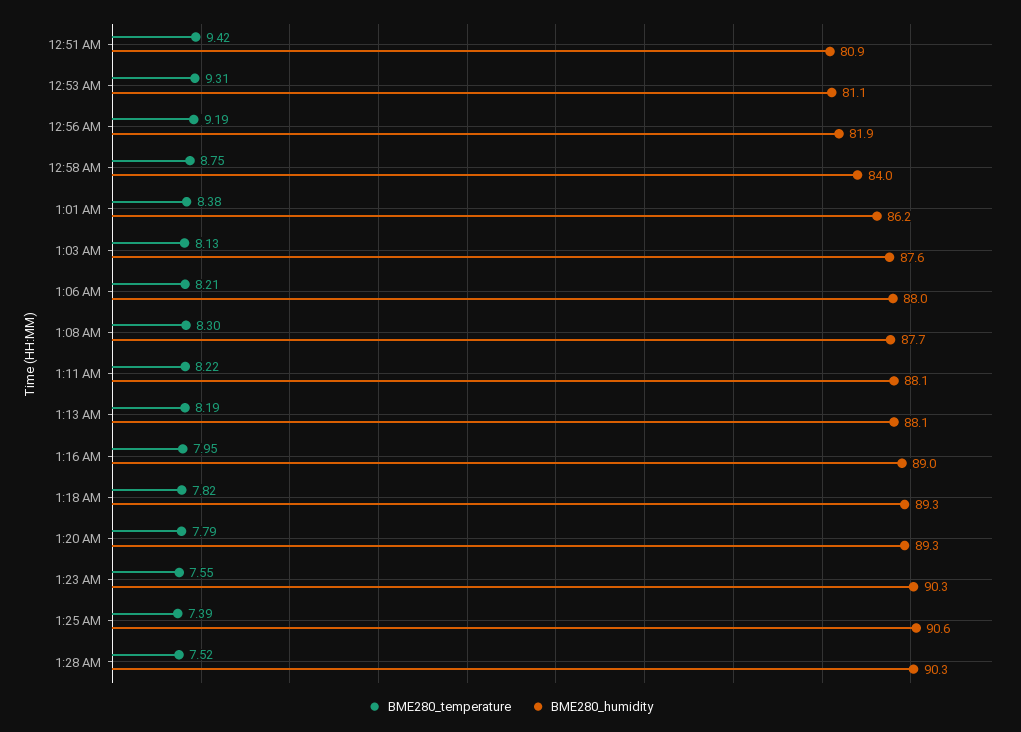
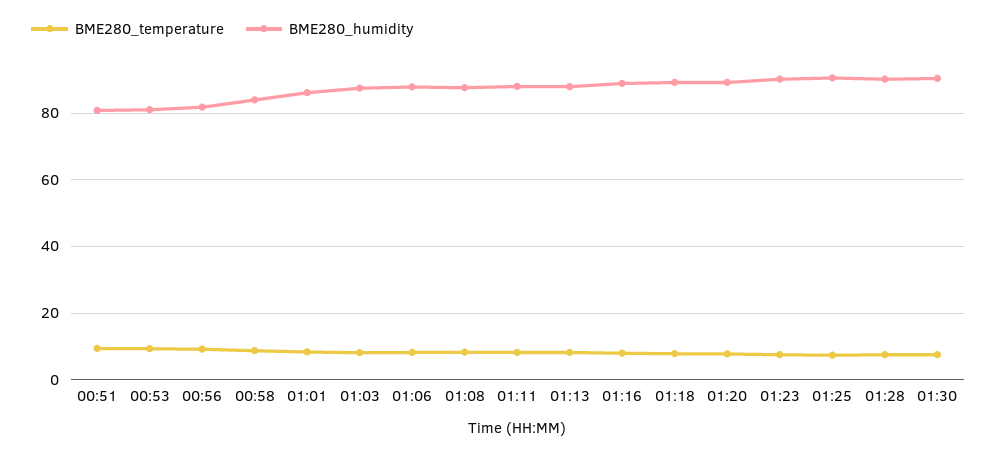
BME280_temperature, 01:30: none -> 8
BME280_humidity, 01:30: none -> 90

